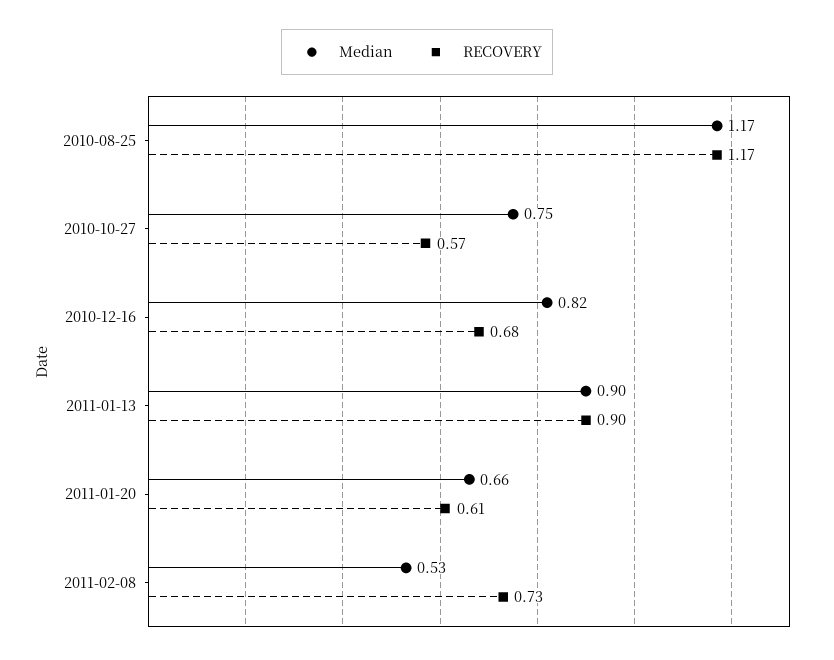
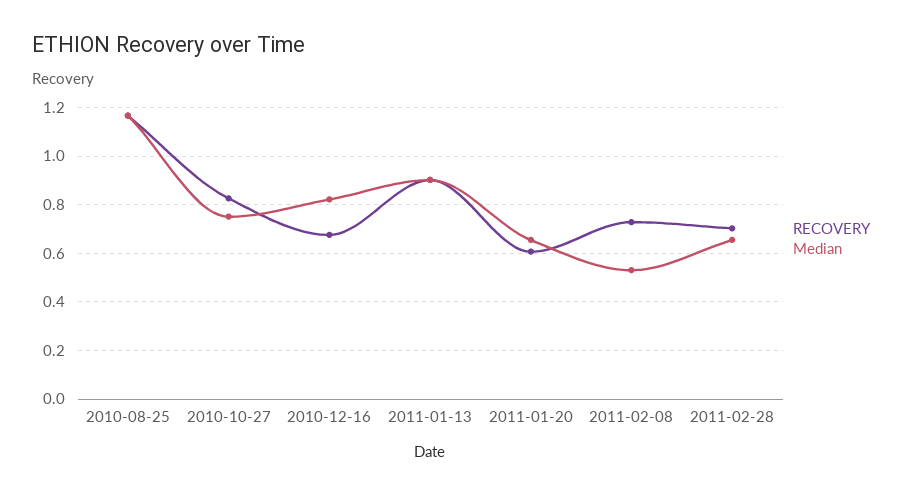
RECOVERY, 2010-10-27: 0.57 -> 0.825
RECOVERY, 2011-02-28: none -> 0.7
Median, 2011-02-28: none -> 0.65

